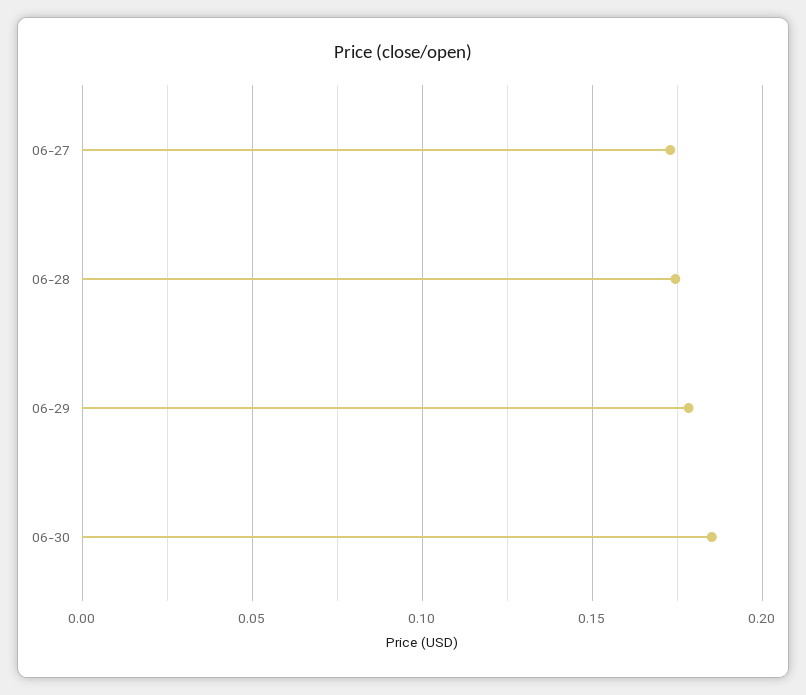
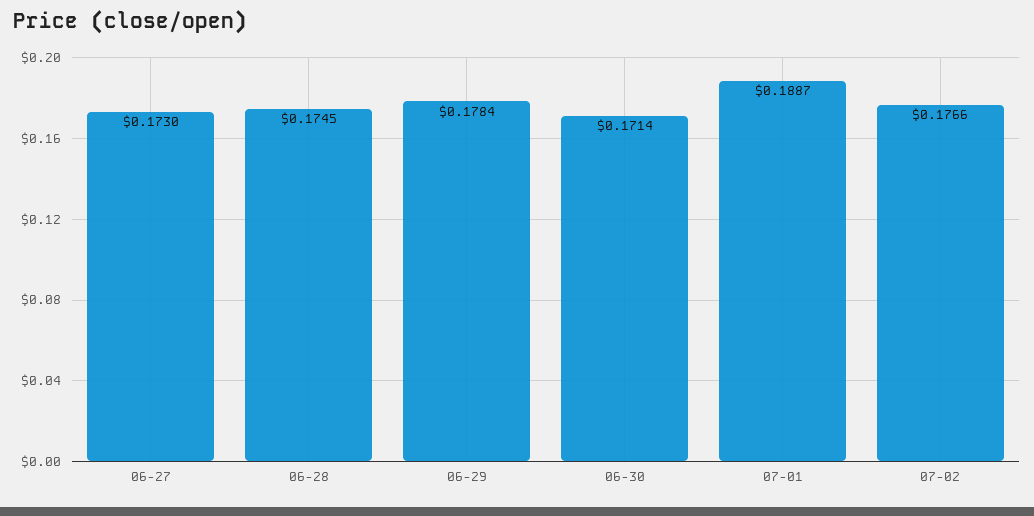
06-30: 0.185 -> 0.1714
07-01: none -> 0.1887
07-02: none -> 0.1766

